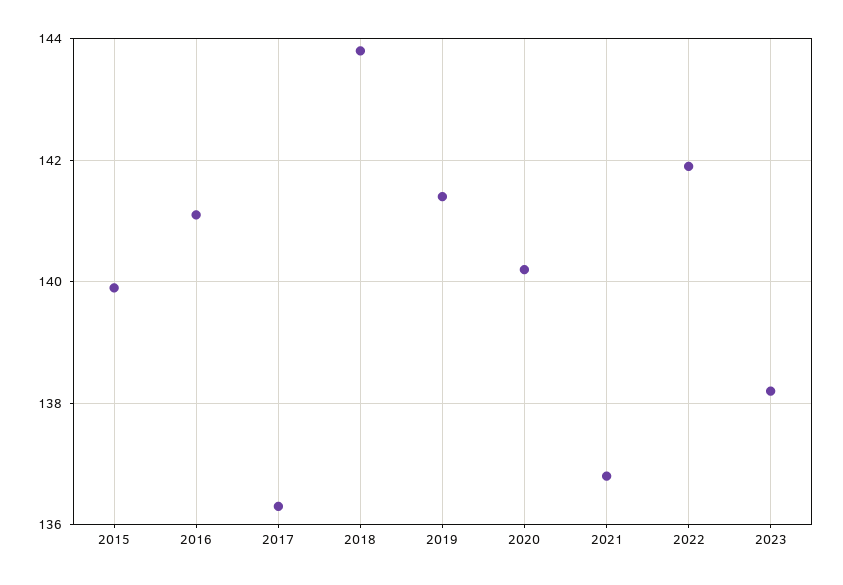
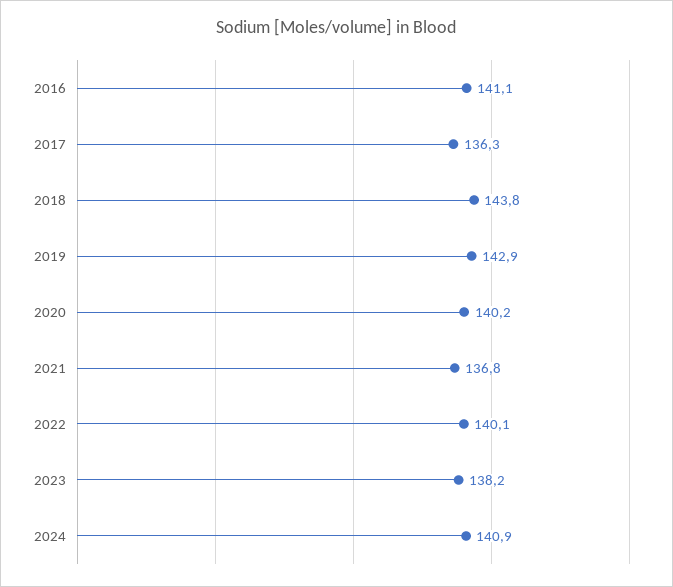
2015: 140 -> none
2019: 141.5 -> 142.9
2022: 142 -> 140.1
2024: none -> 140.9

